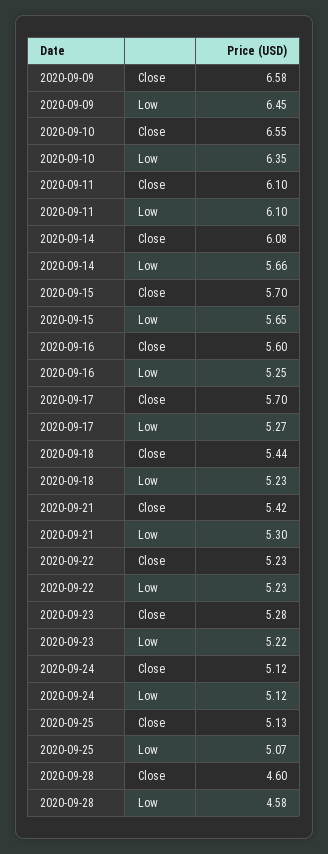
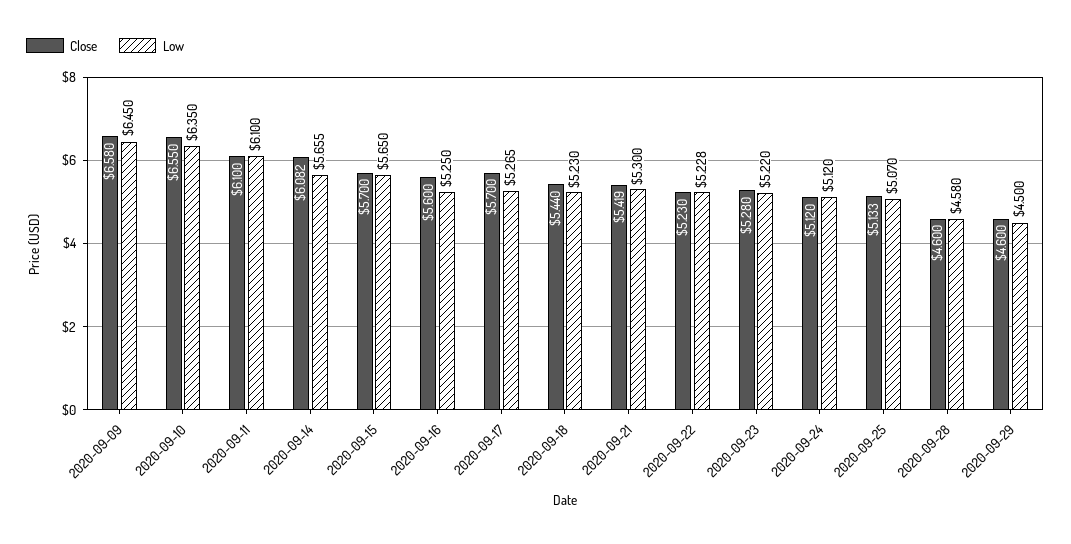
Close, 2020-09-29: none -> 4.6
Low, 2020-09-29: none -> 4.5

